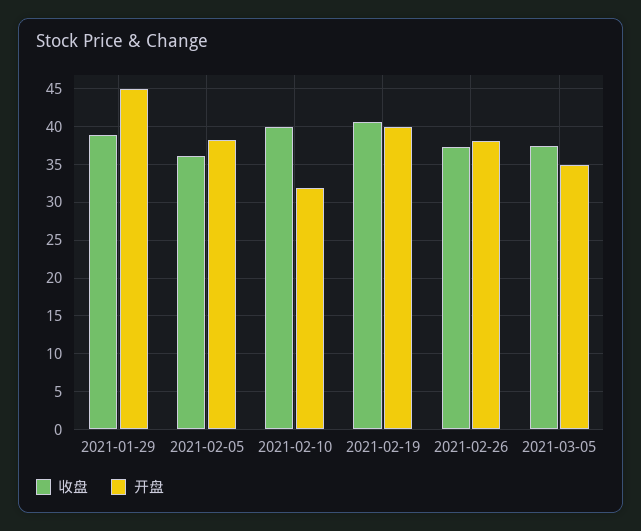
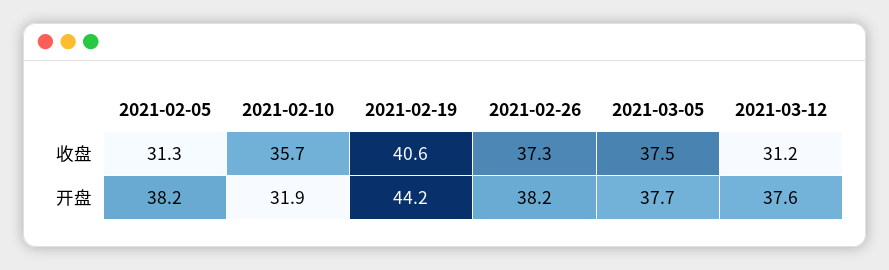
收盘, 2021-01-29: 39 -> none
开盘, 2021-01-29: 45 -> none
收盘, 2021-02-05: 36 -> 31.3
收盘, 2021-02-10: 40 -> 35.7
开盘, 2021-02-19: 40 -> 44.2
开盘, 2021-03-05: 35 -> 37.7
收盘, 2021-03-12: none -> 31.2
开盘, 2021-03-12: none -> 37.6

